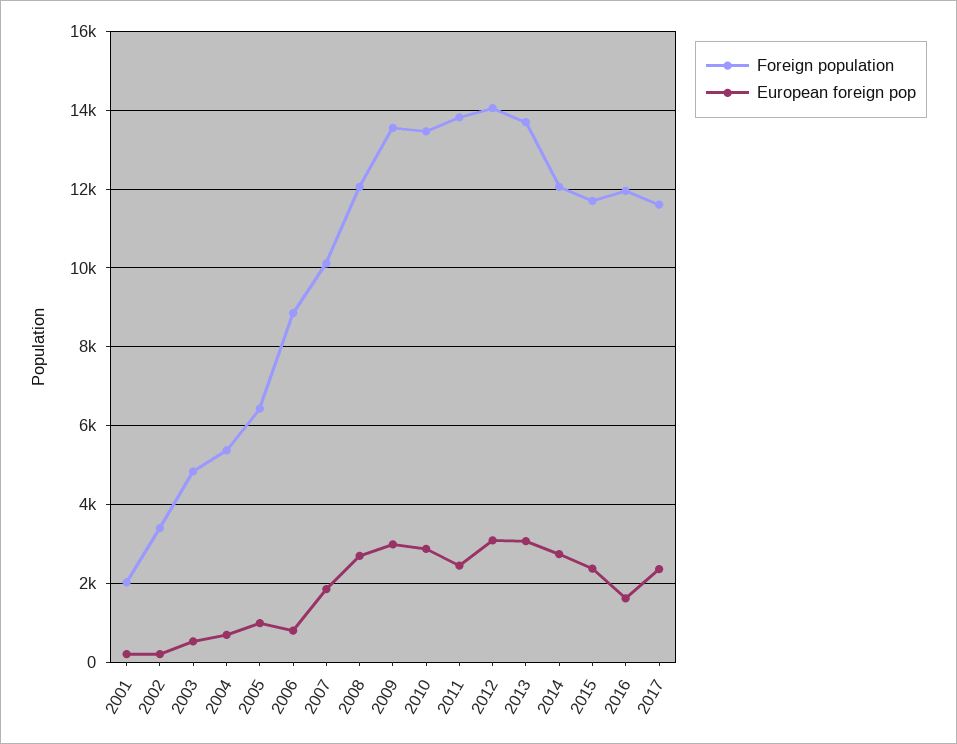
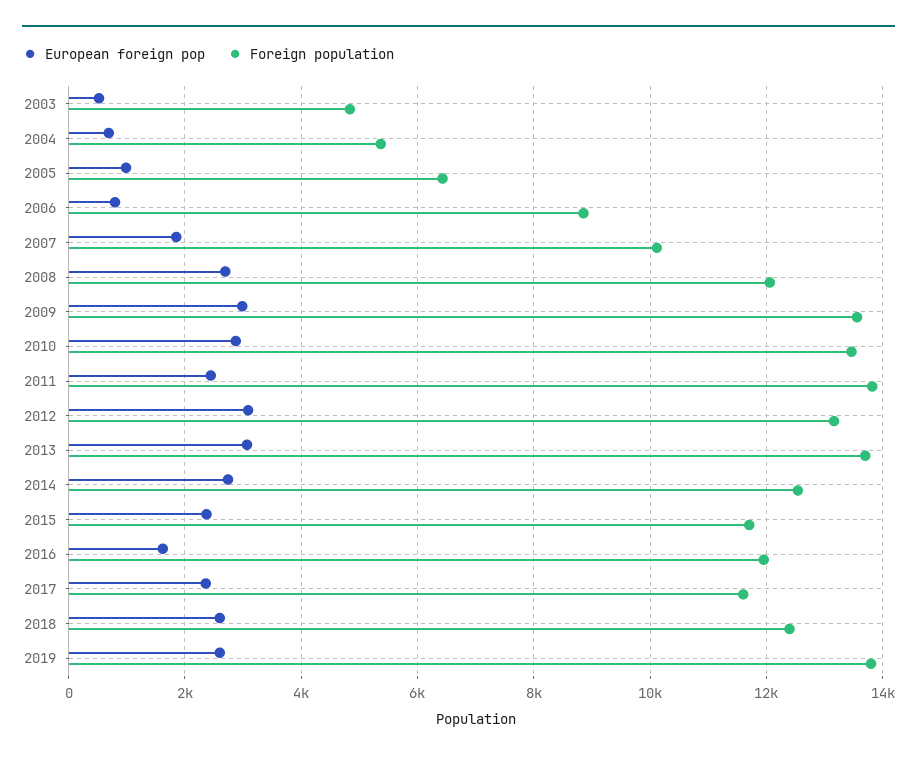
Foreign population, 2001: 2000 -> none
European foreign pop, 2001: 200 -> none
Foreign population, 2002: 3400 -> none
European foreign pop, 2002: 200 -> none
Foreign population, 2012: 14000 -> 13200
Foreign population, 2014: 12000 -> 12600
European foreign pop, 2018: none -> 2600
Foreign population, 2018: none -> 12400
European foreign pop, 2019: none -> 2600
Foreign population, 2019: none -> 13800

